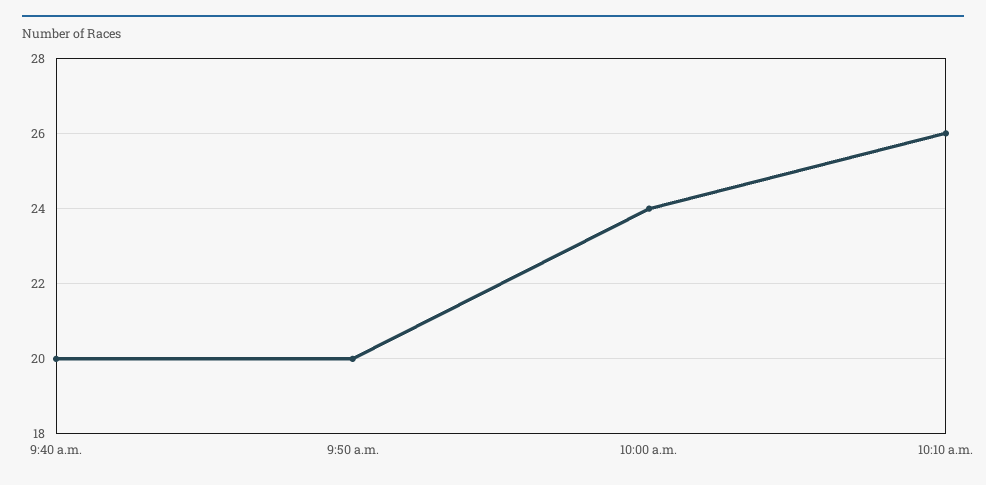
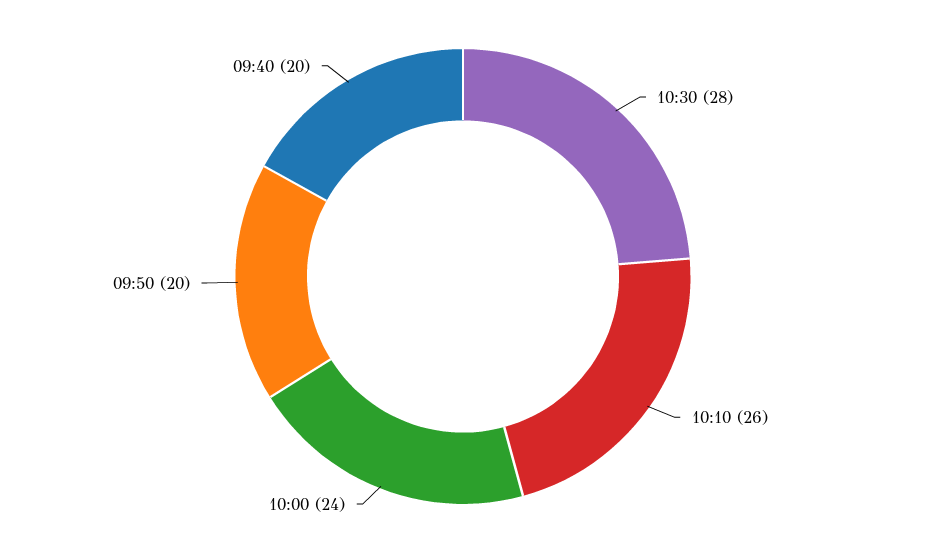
10:30: none -> 28

